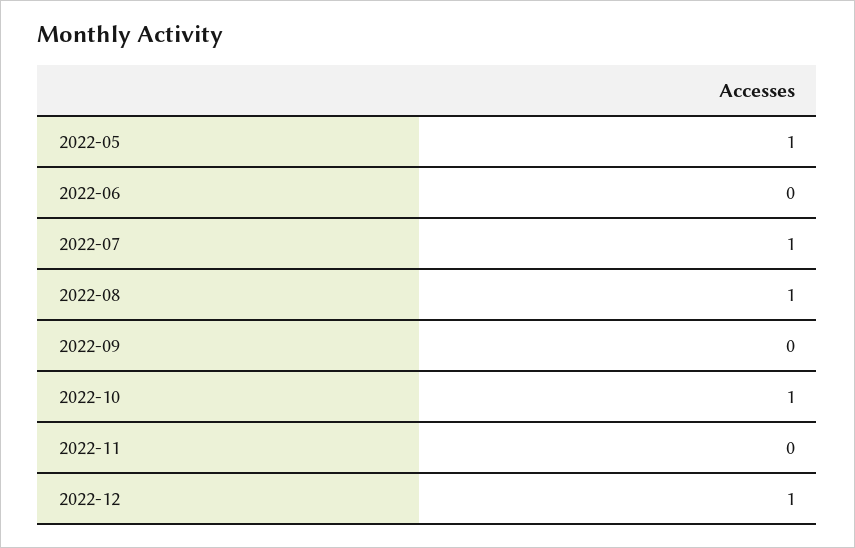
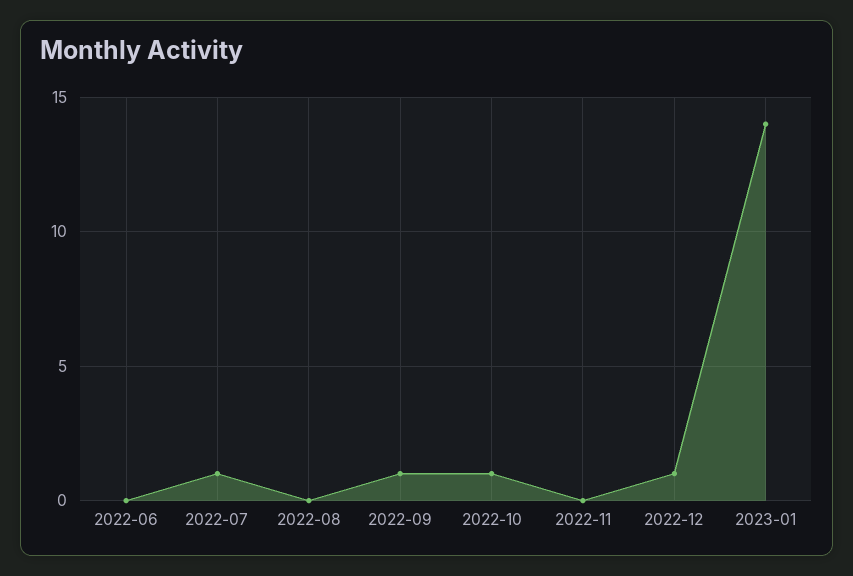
2022-05: 1 -> none
2022-08: 1 -> 0
2022-09: 0 -> 1
2023-01: none -> 14

